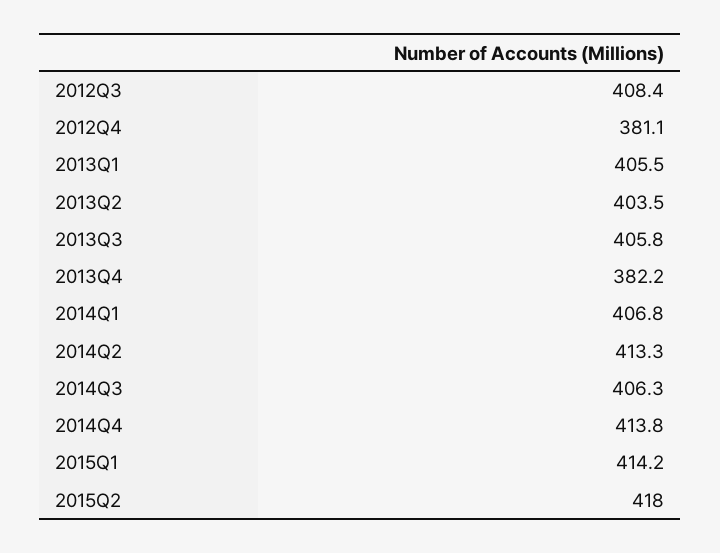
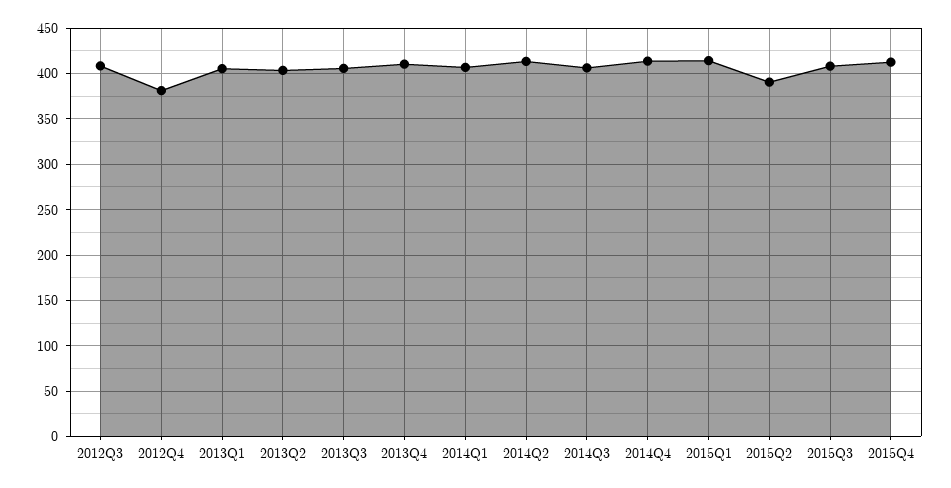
2013Q4: 382.2 -> 410
2015Q2: 418 -> 390
2015Q3: none -> 410
2015Q4: none -> 410

